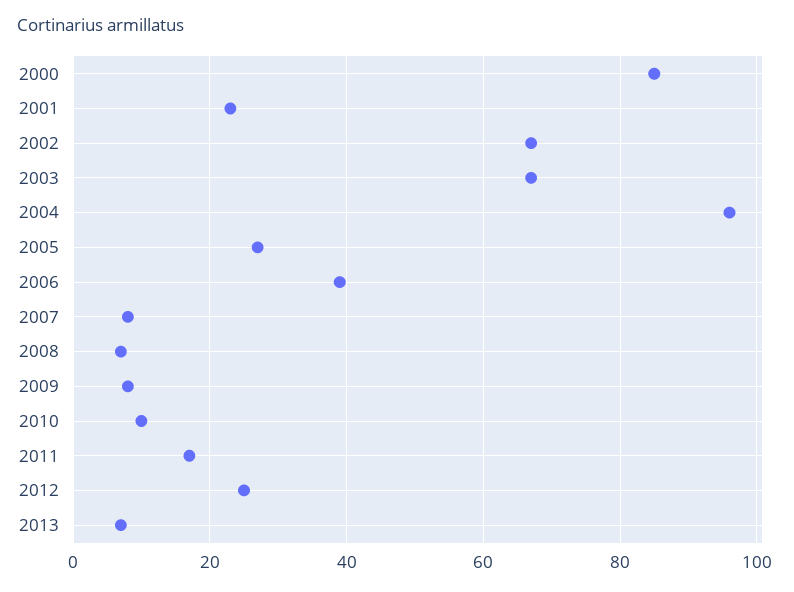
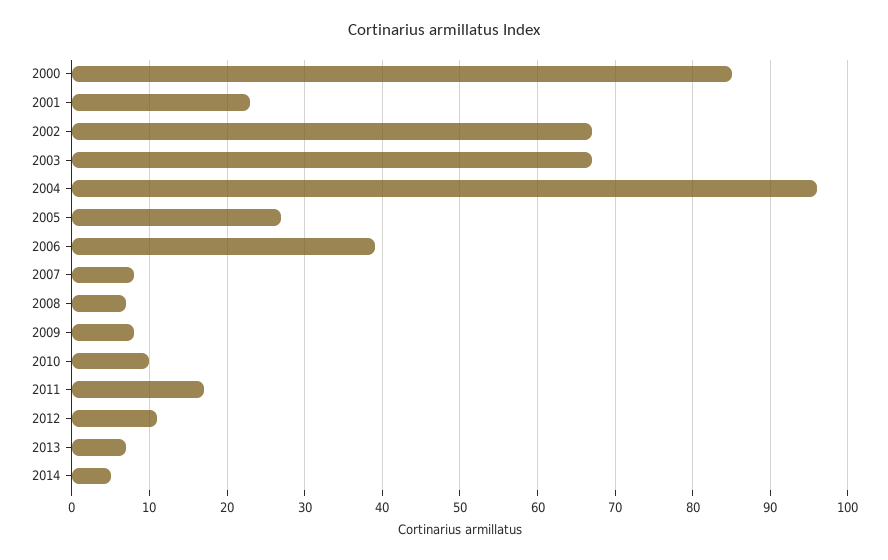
2012: 25 -> 11
2014: none -> 5

